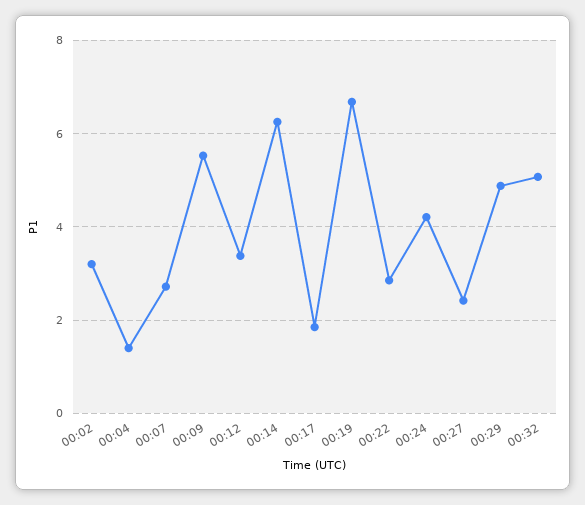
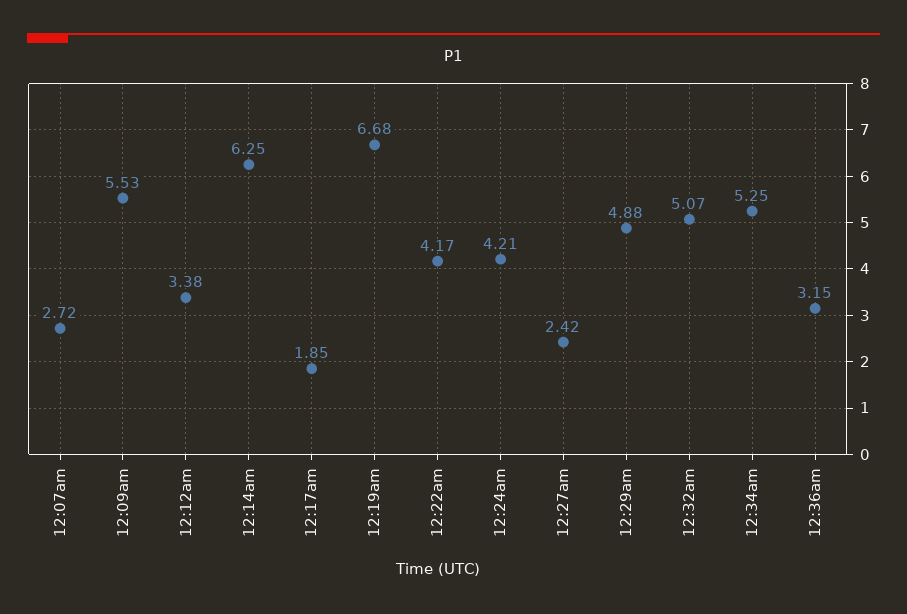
00:02: 3.2 -> none
00:04: 1.4 -> none
00:22: 2.8 -> 4.17
12:34am: none -> 5.25
12:36am: none -> 3.15

